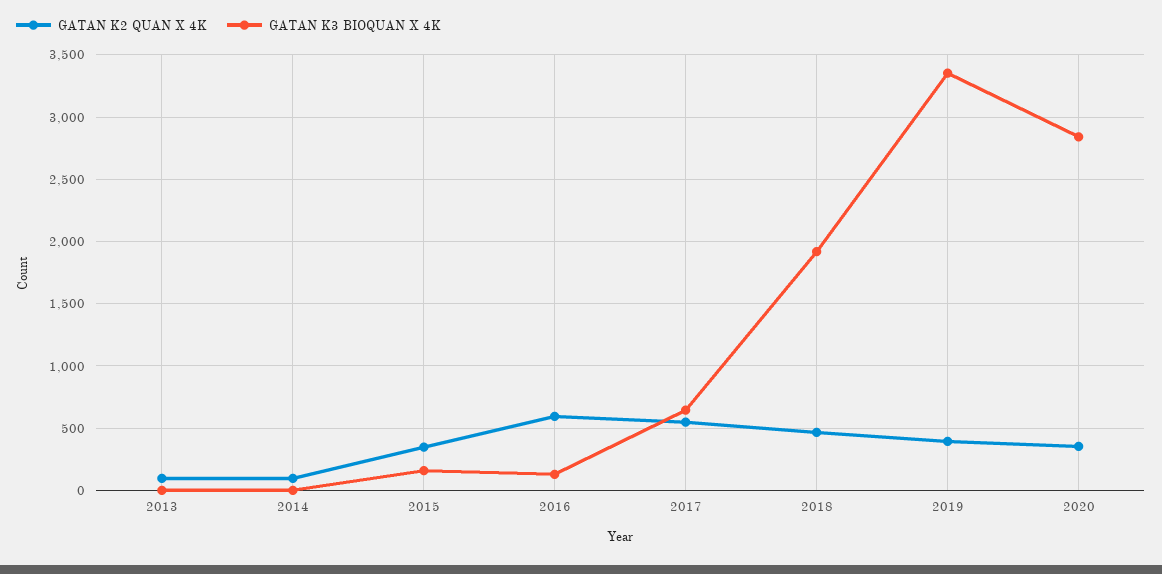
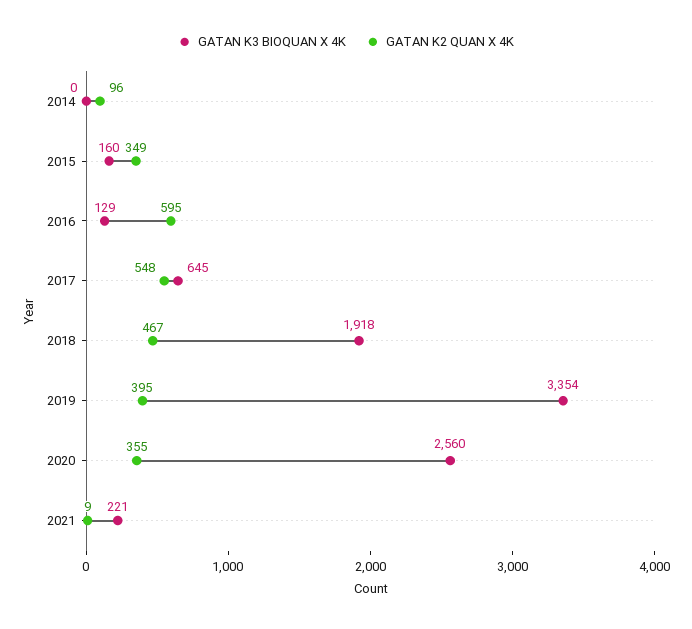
GATAN K2 QUAN X 4K, 2013: 100 -> none
GATAN K3 BIOQUAN X 4K, 2013: 0 -> none
GATAN K3 BIOQUAN X 4K, 2020: 2850 -> 2560
GATAN K3 BIOQUAN X 4K, 2021: none -> 221
GATAN K2 QUAN X 4K, 2021: none -> 9

